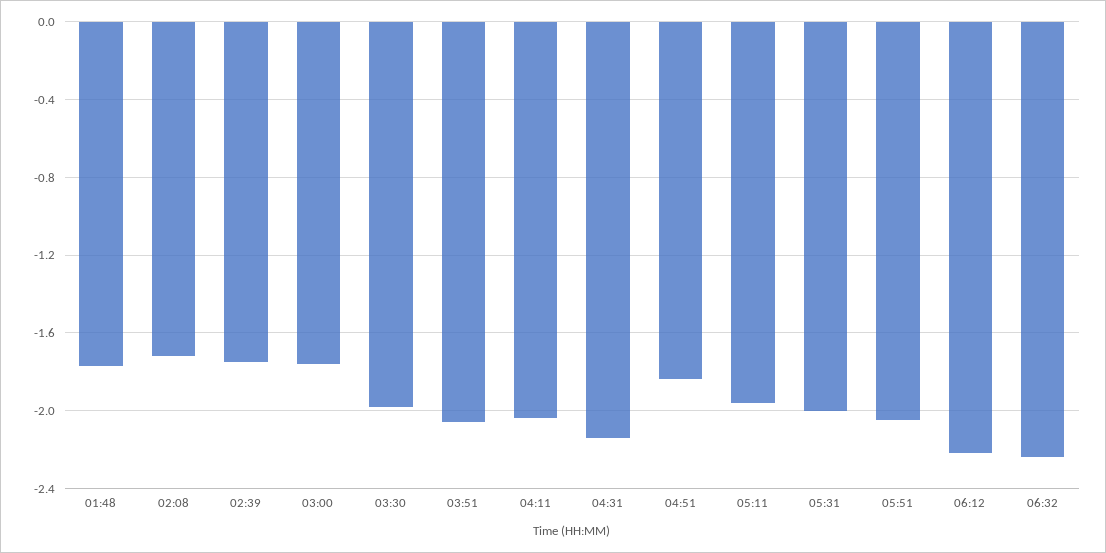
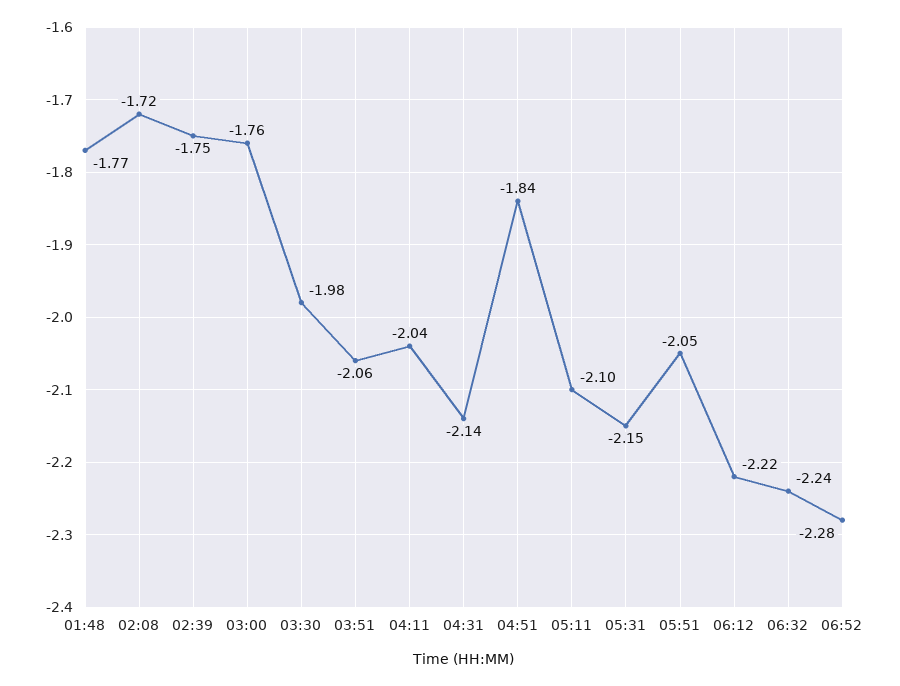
05:11: -1.95 -> -2.1
05:31: -2 -> -2.15
06:52: none -> -2.28

